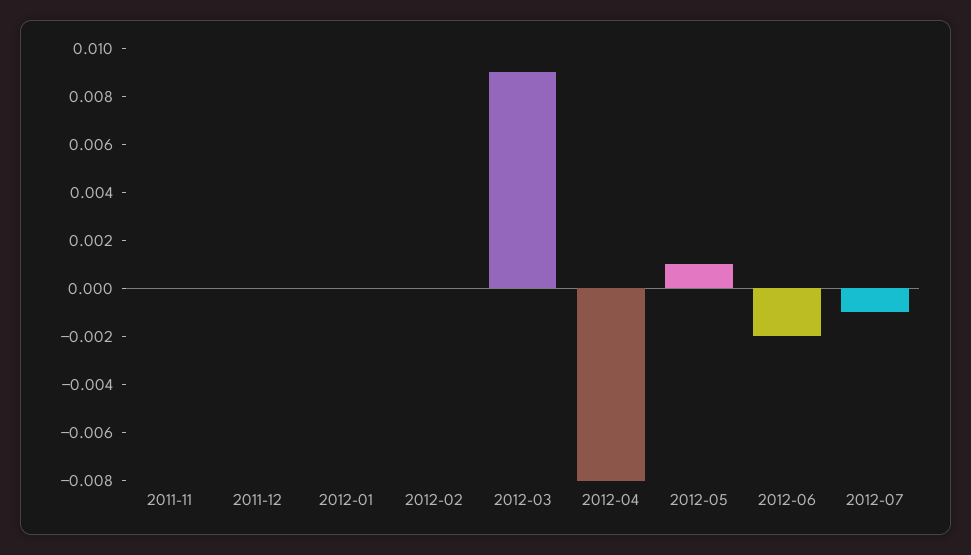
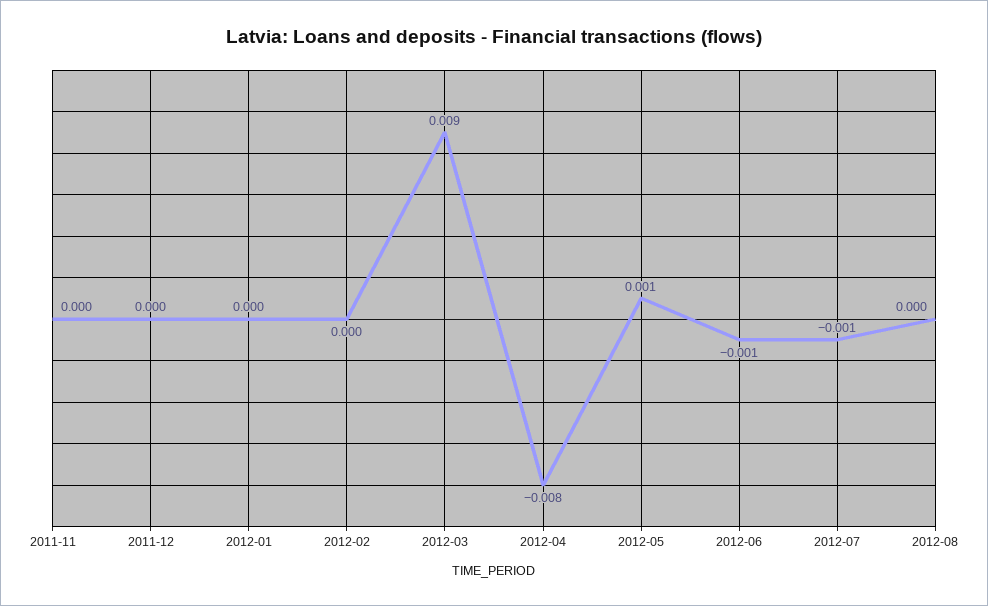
2012-06: -0.002 -> -0.001
2012-08: none -> 0

